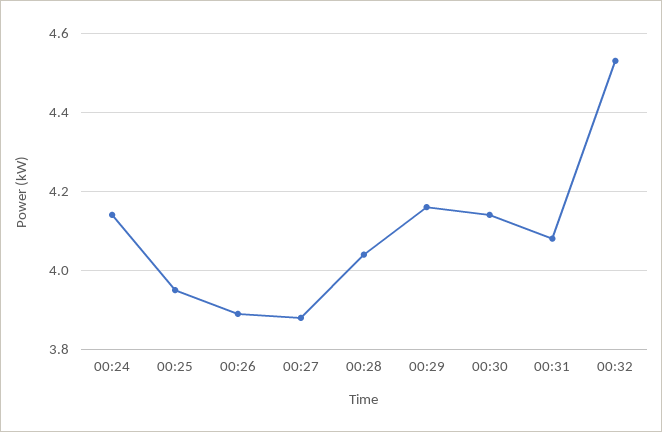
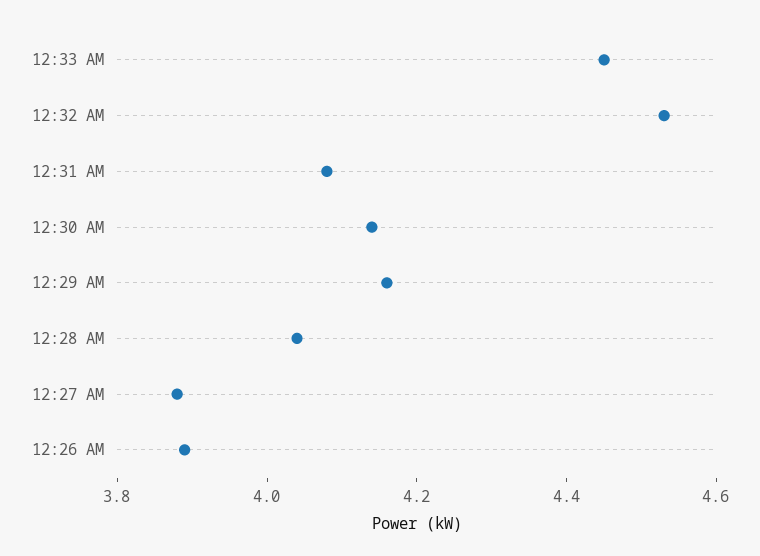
00:24: 4.15 -> none
00:25: 3.95 -> none
12:33 AM: none -> 4.45

